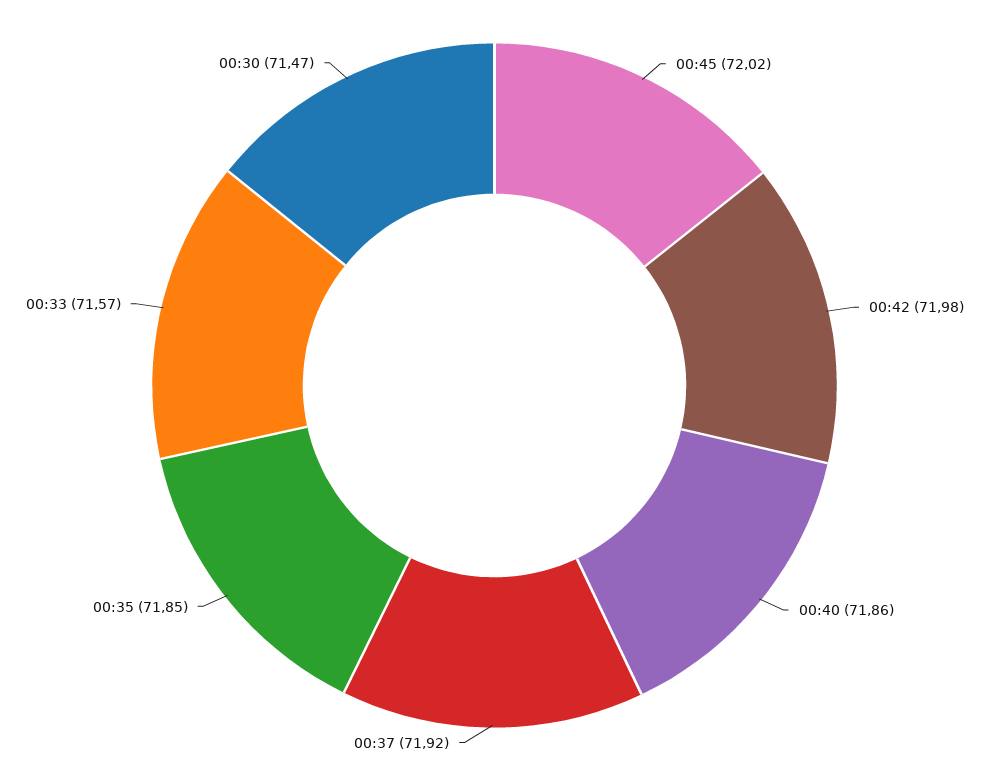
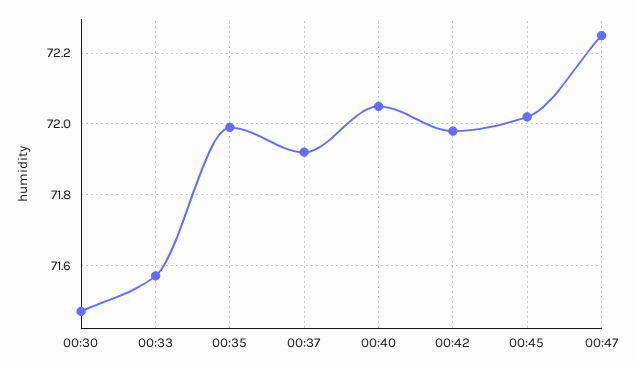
00:40: 71.86 -> 72.05
00:35: 71.85 -> 72
00:47: none -> 72.25

